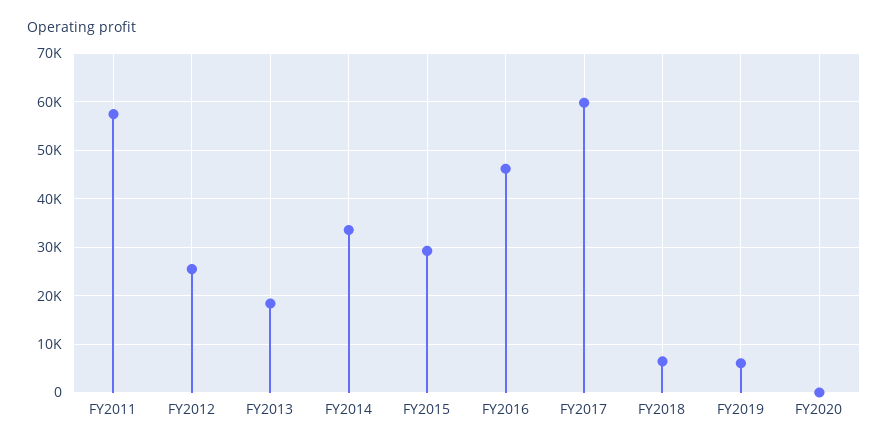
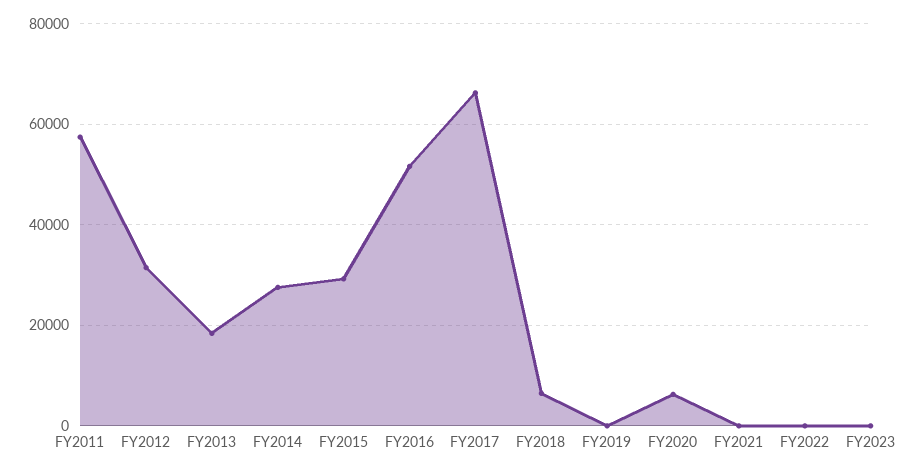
FY2012: 26000 -> 32000
FY2014: 34000 -> 28000
FY2016: 46000 -> 52000
FY2017: 60000 -> 66000
FY2019: 6000 -> 0
FY2020: 0 -> 6000
FY2021: none -> 0
FY2022: none -> 0
FY2023: none -> 0

